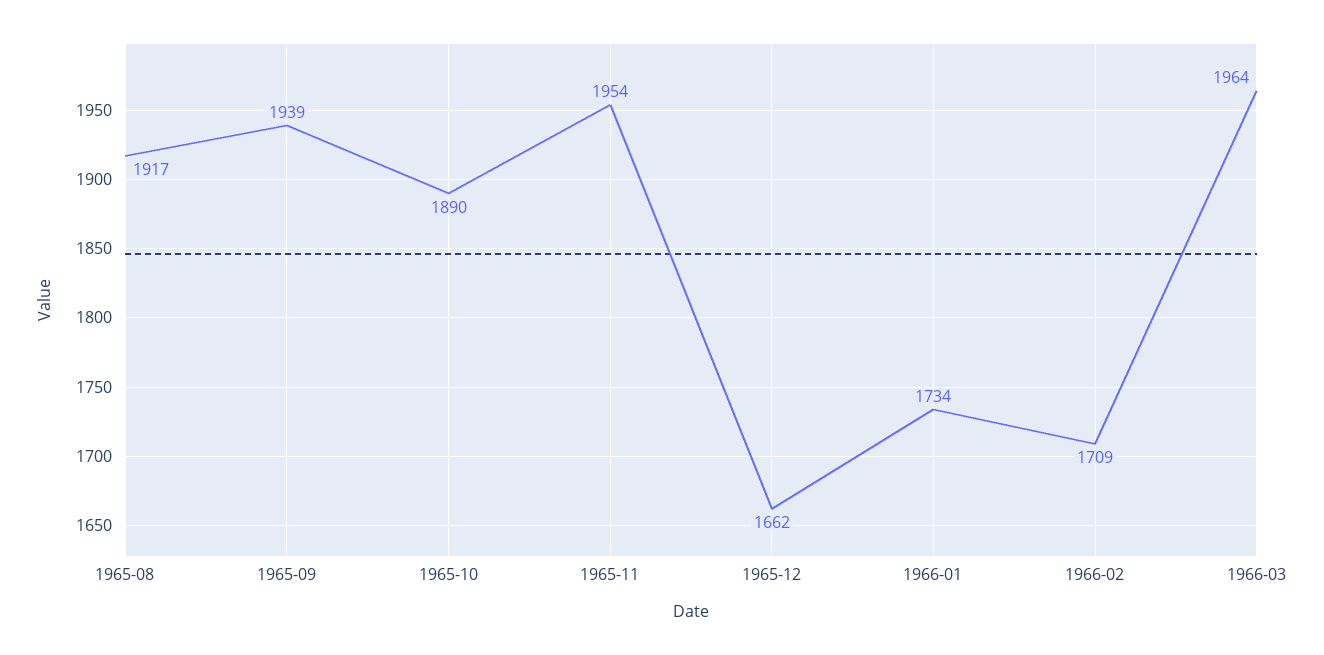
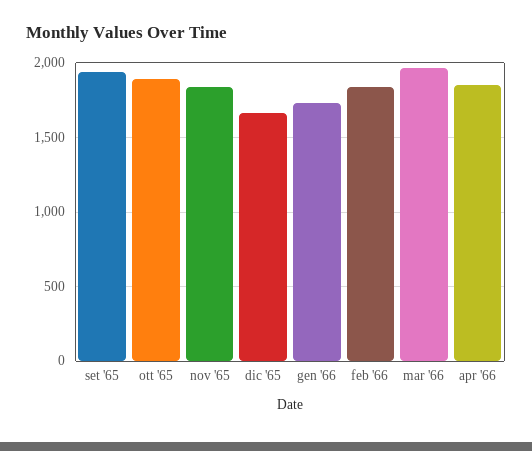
1965-08: 1917 -> none
1965-11: 1954 -> 1850
1966-02: 1709 -> 1850
apr '66: none -> 1850

